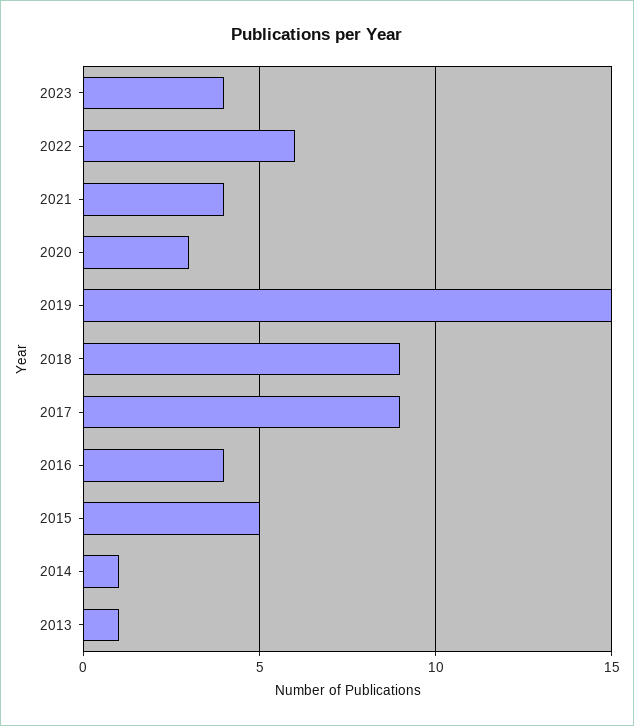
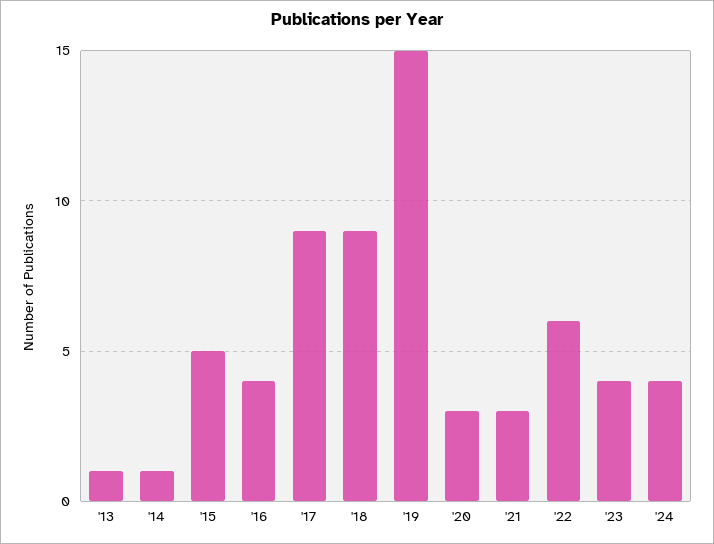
2021: 4 -> 3
'24: none -> 4

